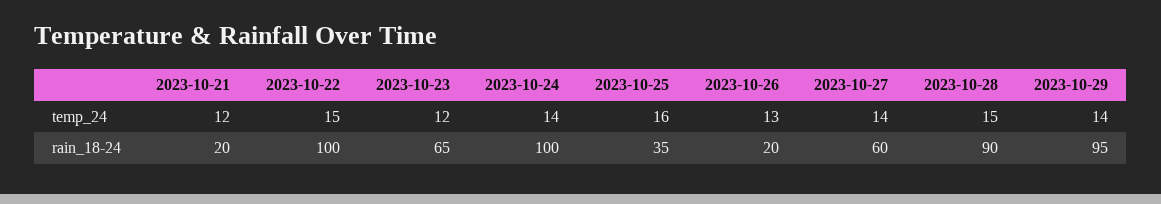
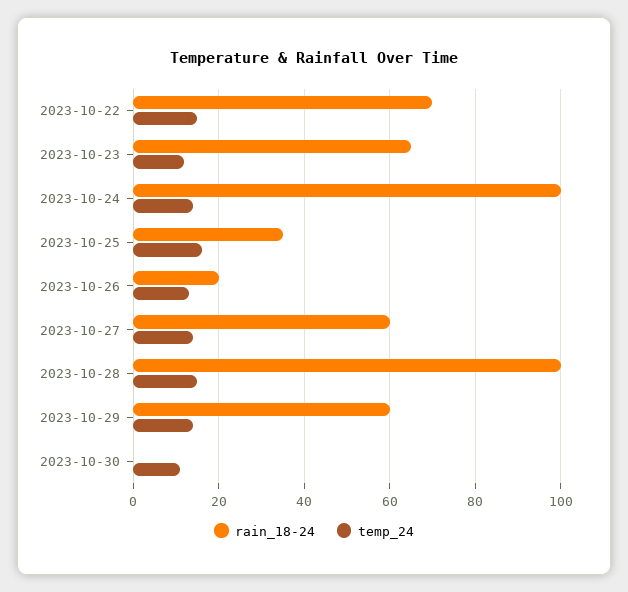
temp_24, 2023-10-21: 12 -> none
rain_18-24, 2023-10-21: 20 -> none
rain_18-24, 2023-10-22: 100 -> 70
rain_18-24, 2023-10-28: 90 -> 100
rain_18-24, 2023-10-29: 95 -> 60
rain_18-24, 2023-10-30: none -> 0
temp_24, 2023-10-30: none -> 10

